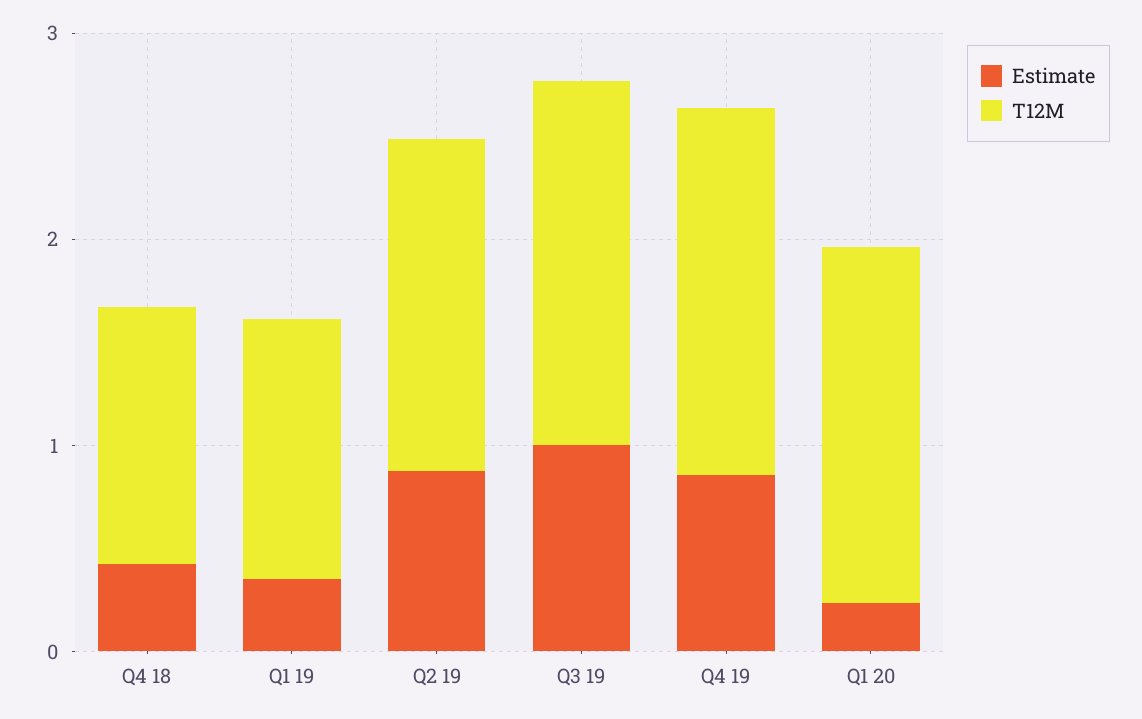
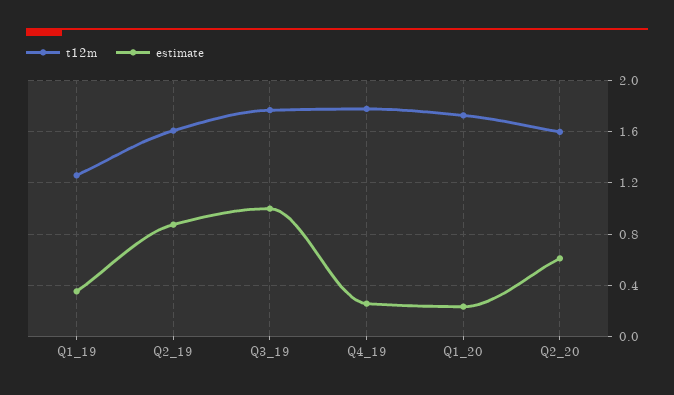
Estimate, Q4 18: 0.4 -> none
T12M, Q4 18: 1.2 -> none
Estimate, Q4 19: 0.8 -> 0.25
T12M, Q2_20: none -> 1.6
Estimate, Q2_20: none -> 0.6

